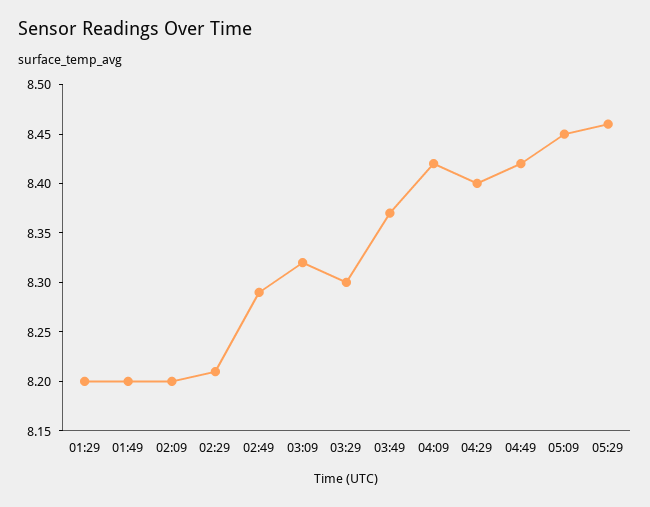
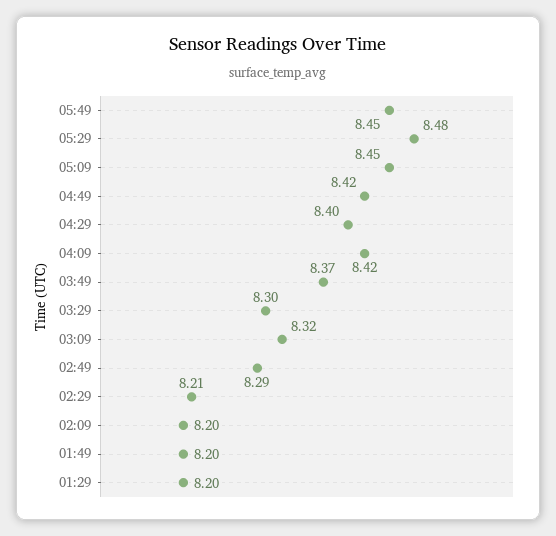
05:29: 8.46 -> 8.48
05:49: none -> 8.45

